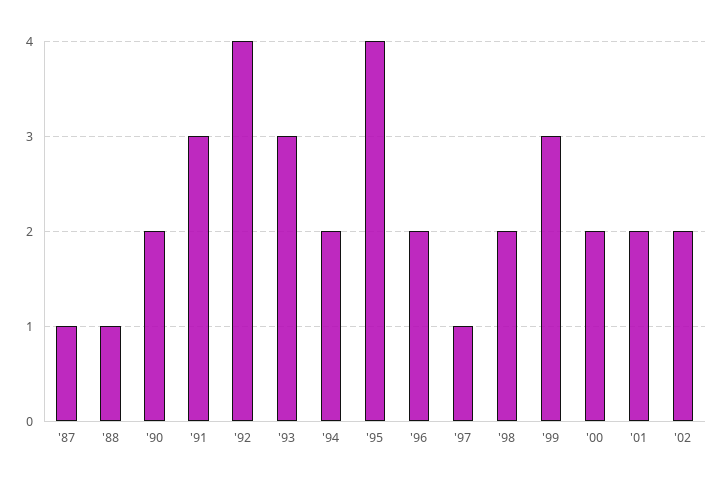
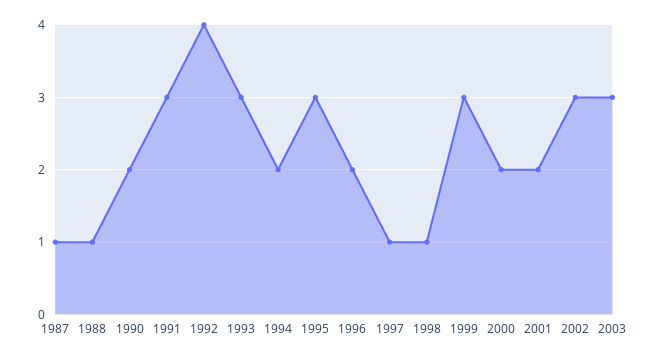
'95: 4 -> 3
'98: 2 -> 1
'02: 2 -> 3
2003: none -> 3

